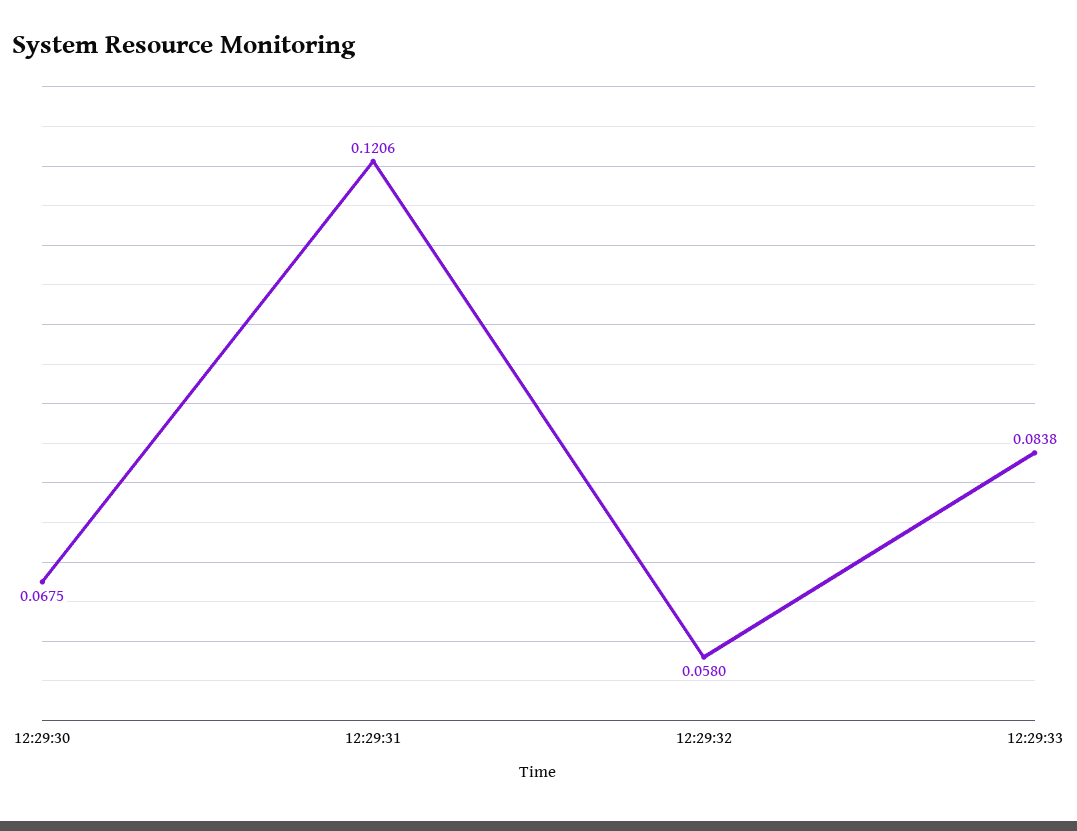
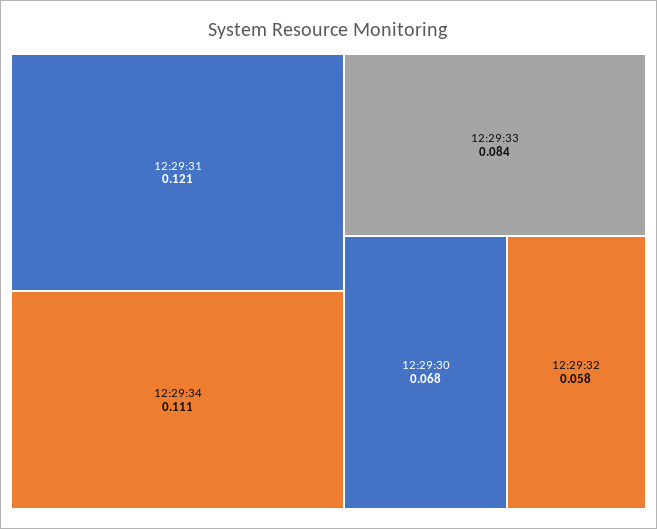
12:29:34: none -> 0.111

